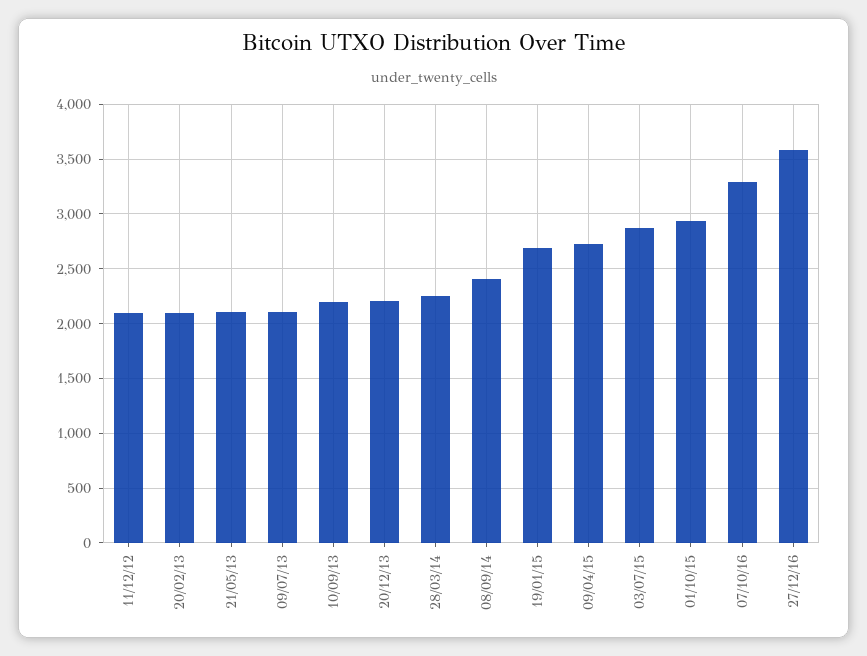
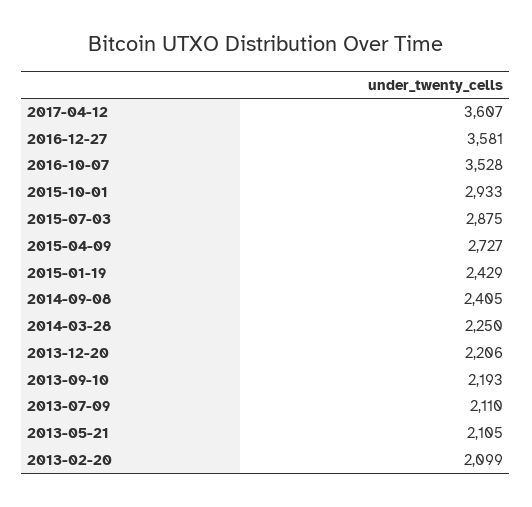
11/12/12: 2100 -> none
19/01/15: 2700 -> 2429
07/10/16: 3300 -> 3528
2017-04-12: none -> 3607

